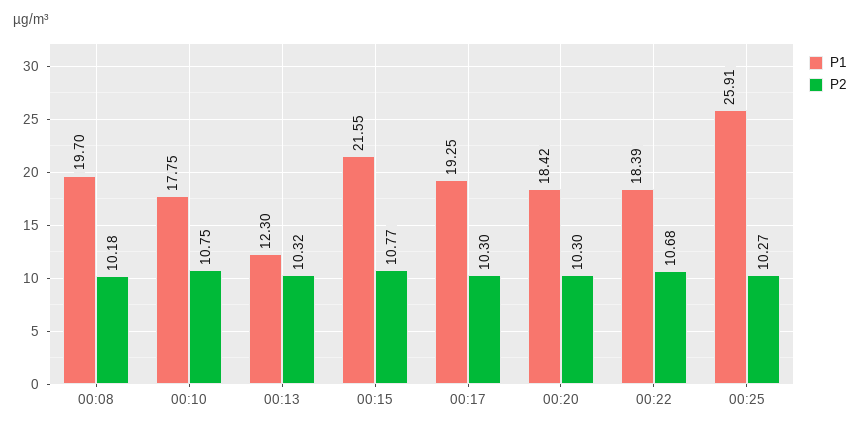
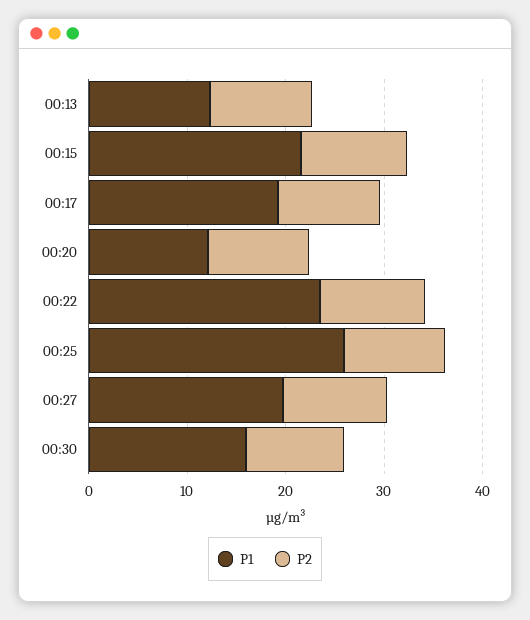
P1, 00:08: 19.7 -> none
P2, 00:08: 10.18 -> none
P1, 00:10: 17.75 -> none
P2, 00:10: 10.75 -> none
P1, 00:20: 18.42 -> 12
P1, 00:22: 18.39 -> 24
P1, 00:27: none -> 20
P2, 00:27: none -> 10
P1, 00:30: none -> 16
P2, 00:30: none -> 10

